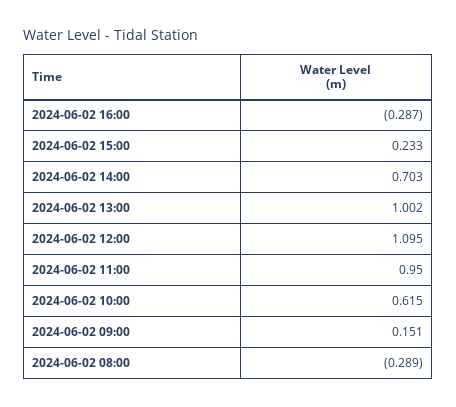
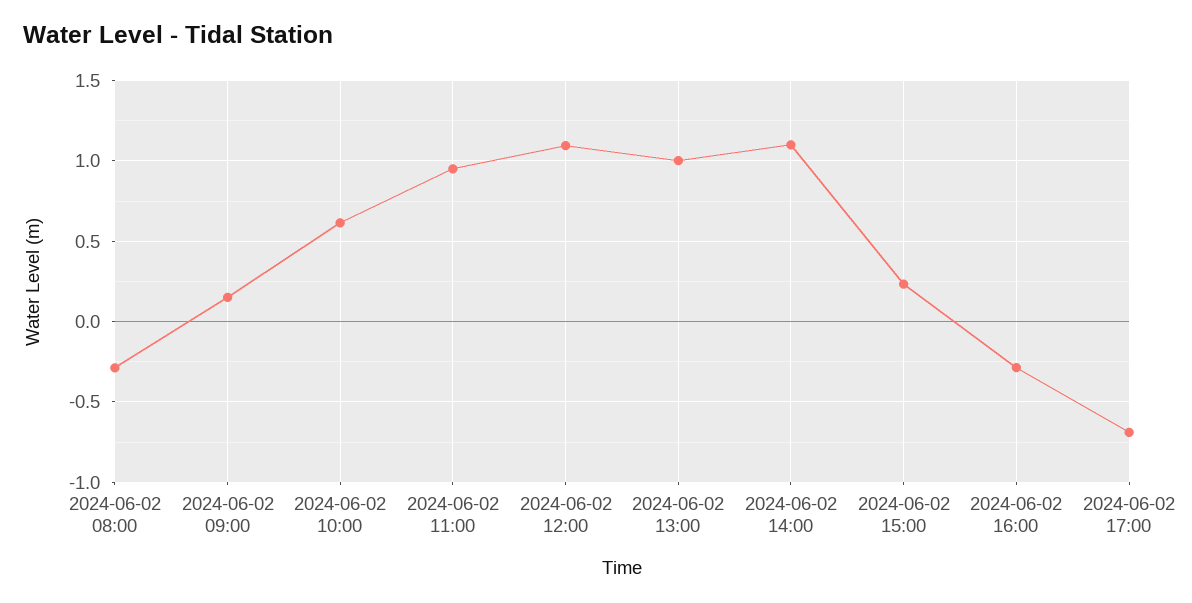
2024-06-02 14:00: 0.703 -> 1.1
2024-06-02 17:00: none -> -0.7

